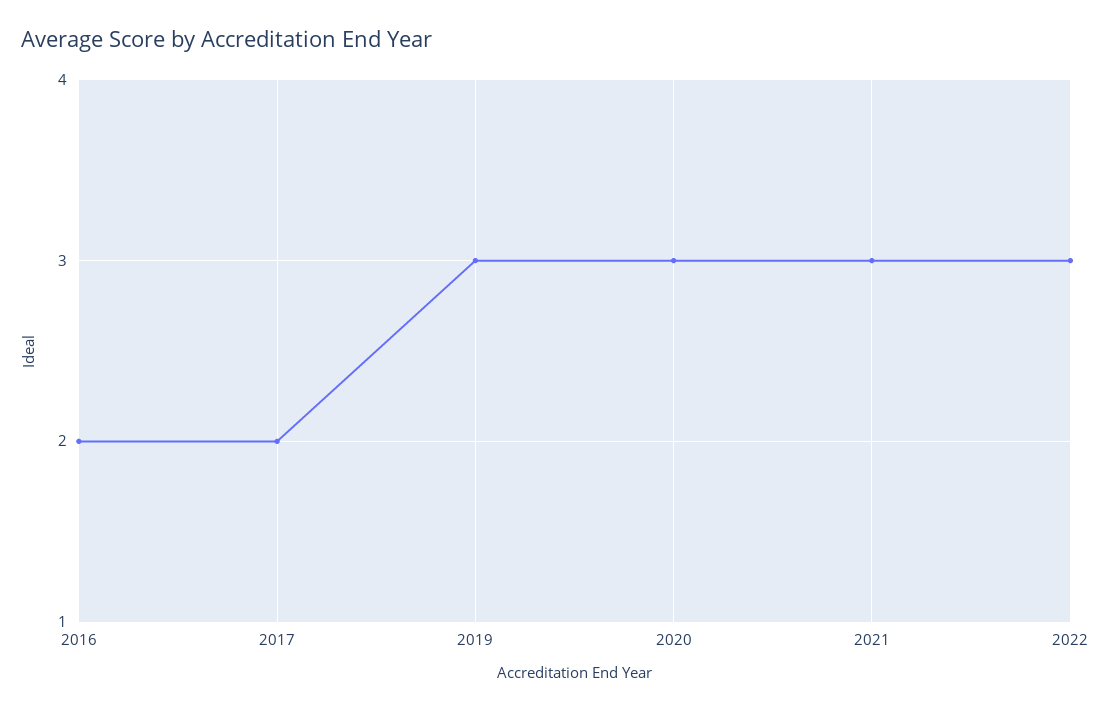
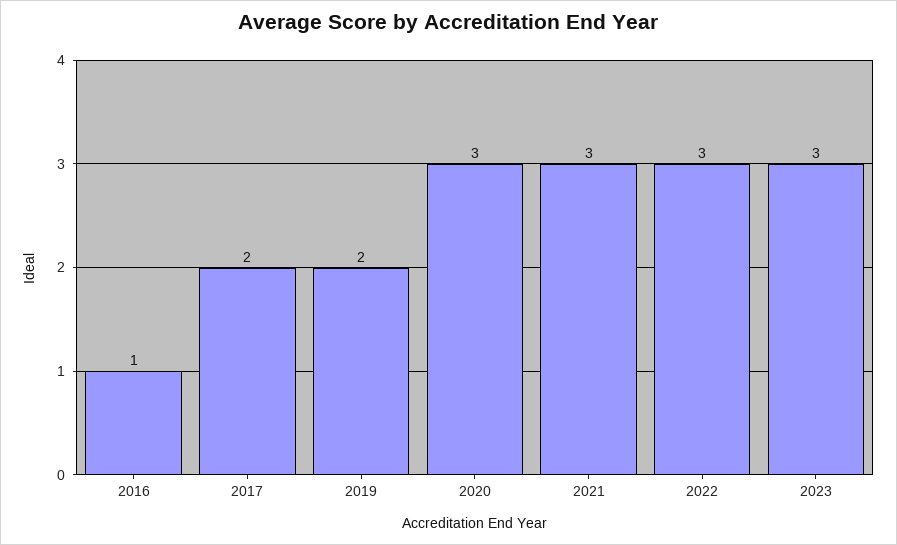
2016: 2 -> 1
2019: 3 -> 2
2023: none -> 3

